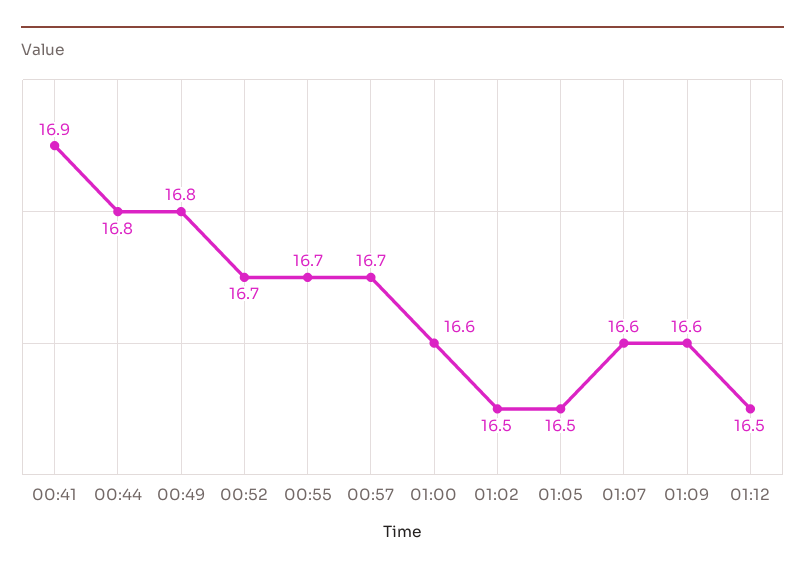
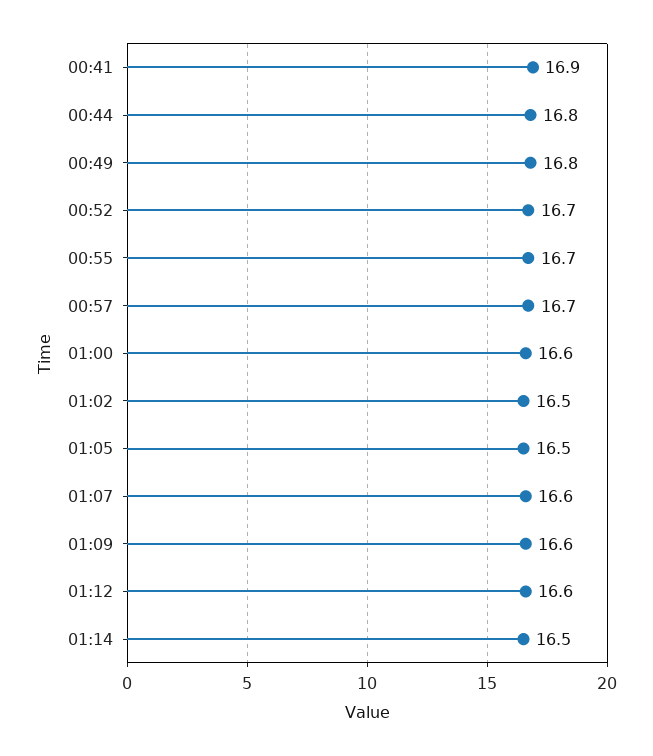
01:12: 16.5 -> 16.6
01:14: none -> 16.5

